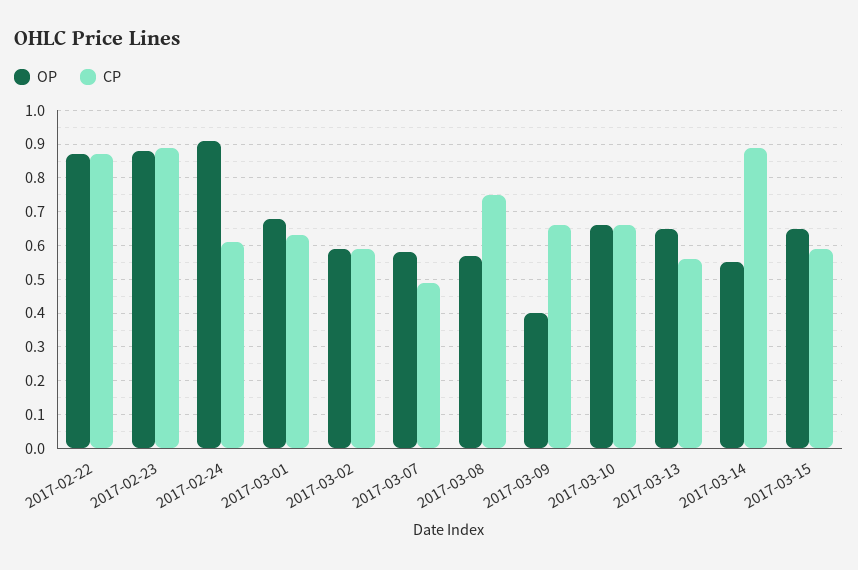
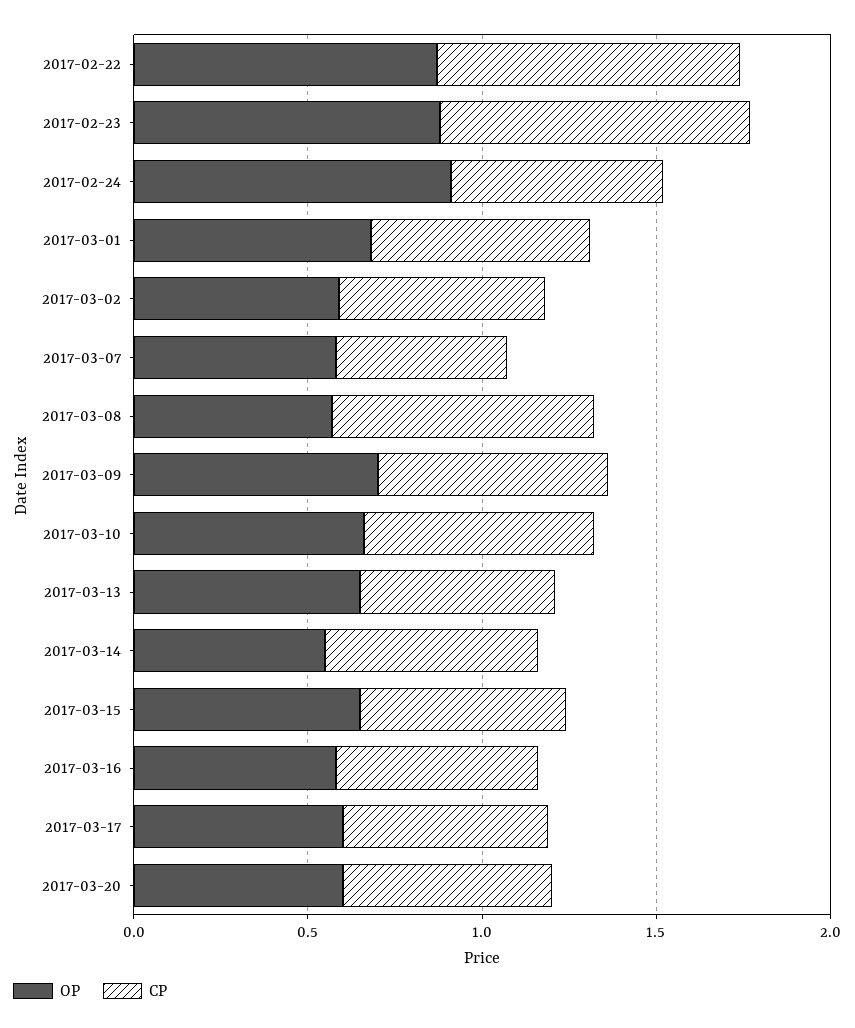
OP, 2017-03-09: 0.4 -> 0.7
CP, 2017-03-14: 0.9 -> 0.6
OP, 2017-03-16: none -> 0.6
CP, 2017-03-16: none -> 0.6
OP, 2017-03-17: none -> 0.6
CP, 2017-03-17: none -> 0.6
OP, 2017-03-20: none -> 0.6
CP, 2017-03-20: none -> 0.6

